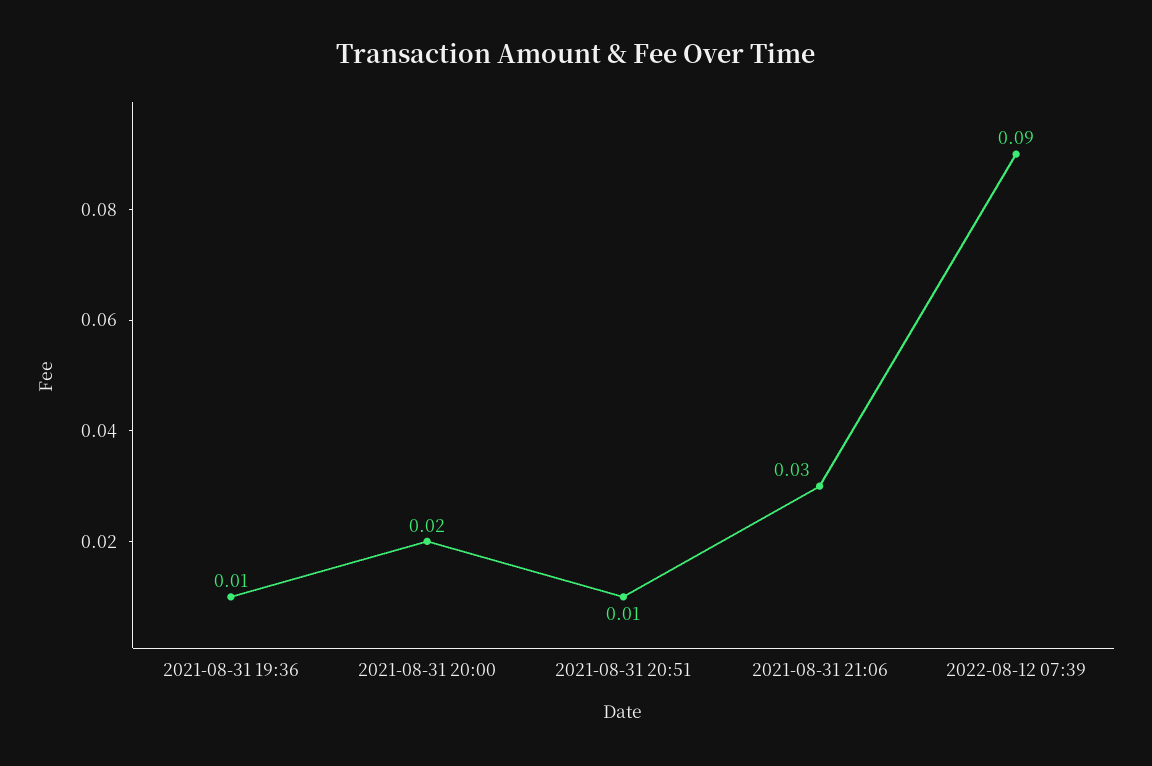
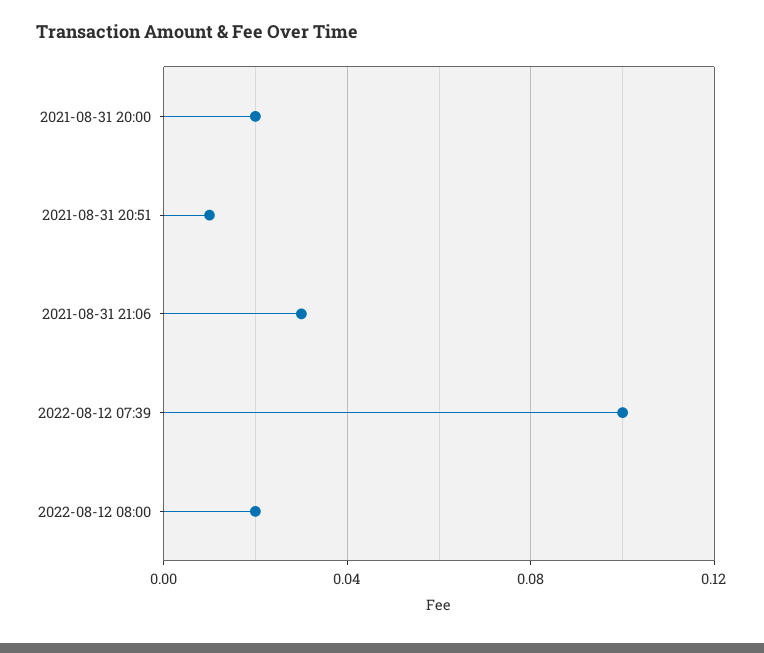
2021-08-31 19:36: 0.01 -> none
2022-08-12 07:39: 0.09 -> 0.1
2022-08-12 08:00: none -> 0.02

